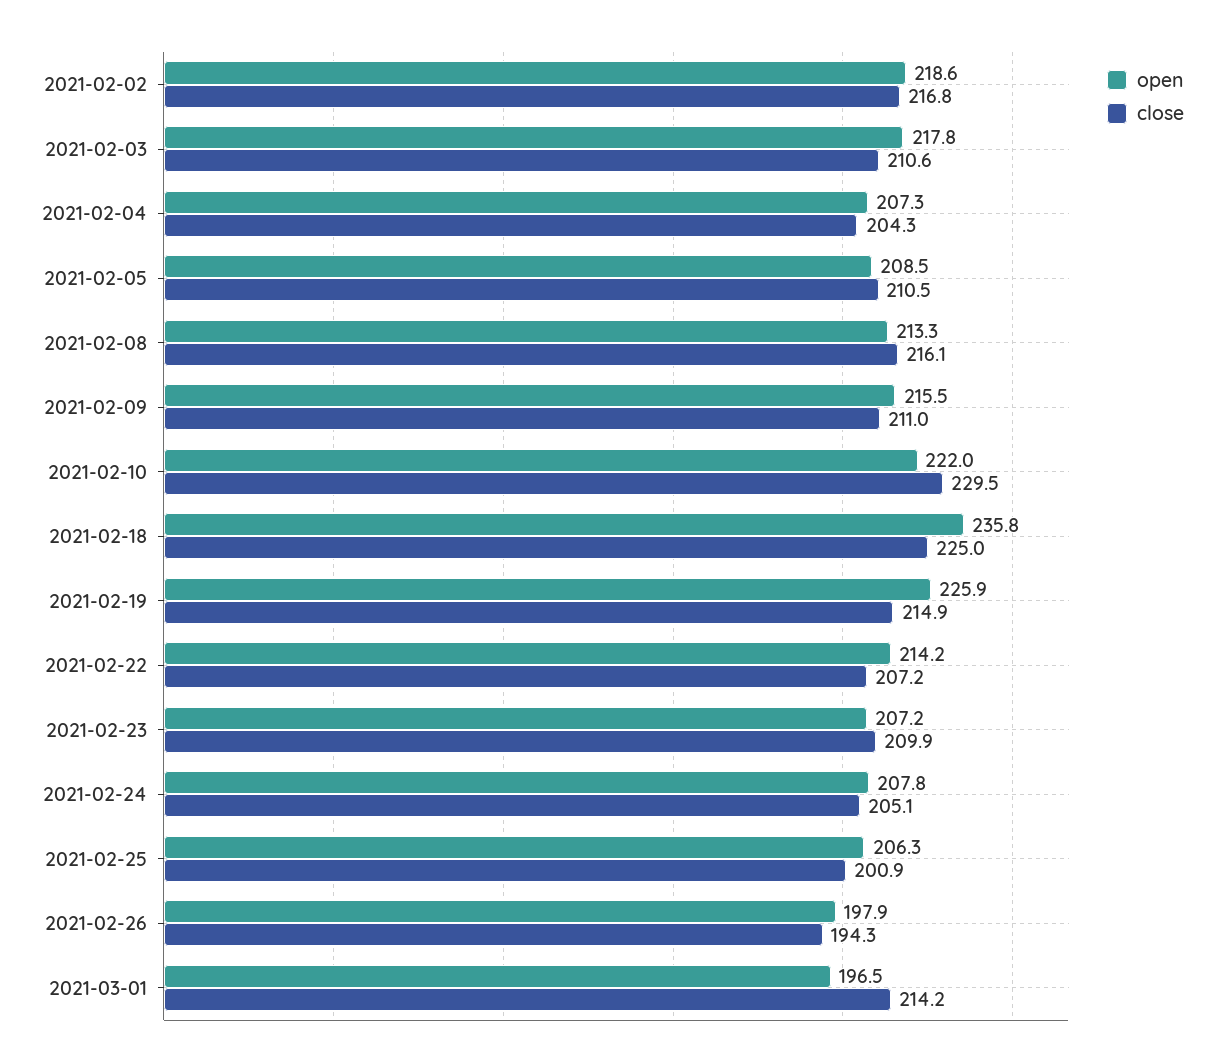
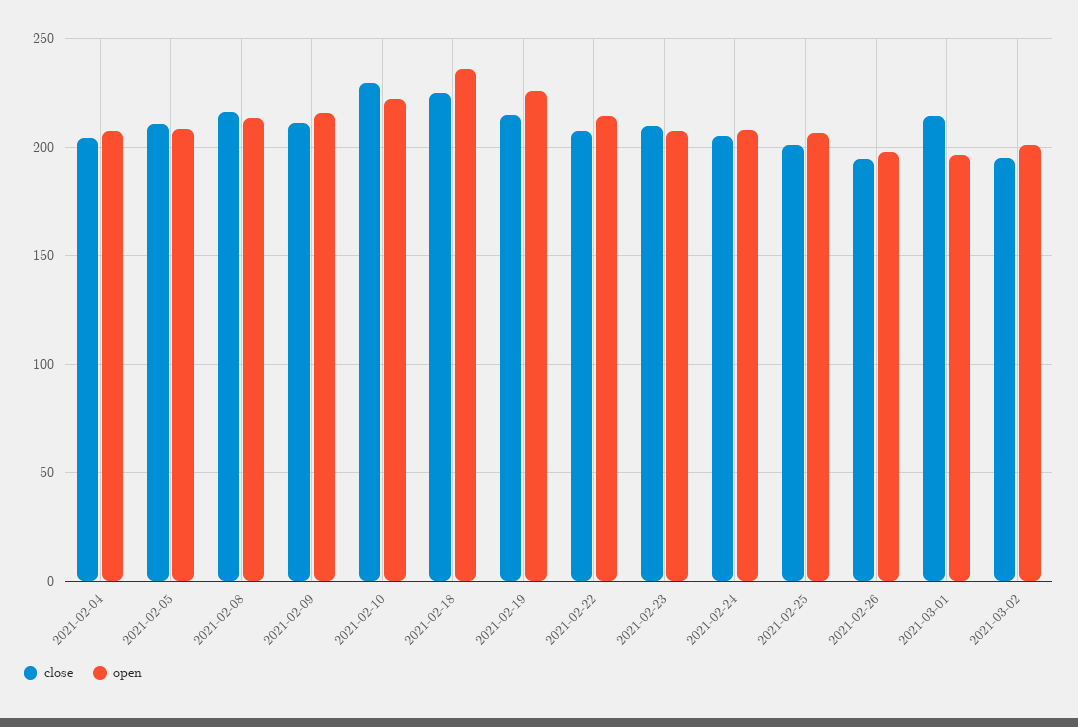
open, 2021-02-02: 218.6 -> none
close, 2021-02-02: 216.8 -> none
open, 2021-02-03: 217.8 -> none
close, 2021-02-03: 210.6 -> none
close, 2021-03-02: none -> 195
open, 2021-03-02: none -> 200

